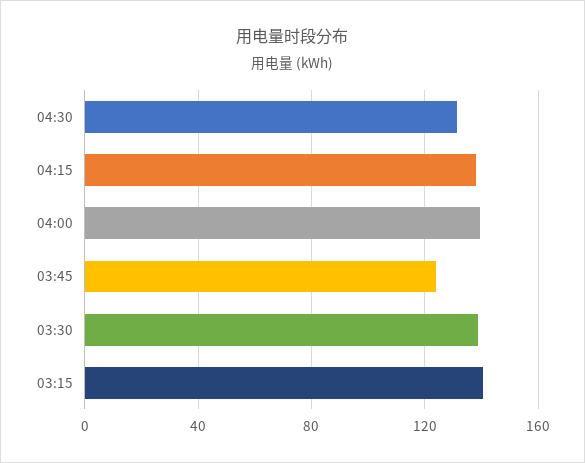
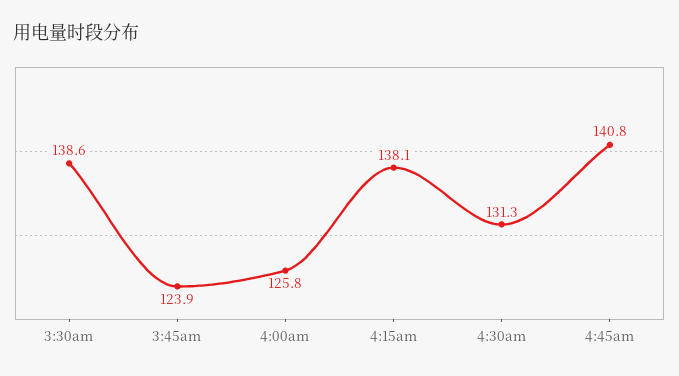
04:00: 140 -> 125.8
03:15: 140 -> none
4:45am: none -> 140.8

